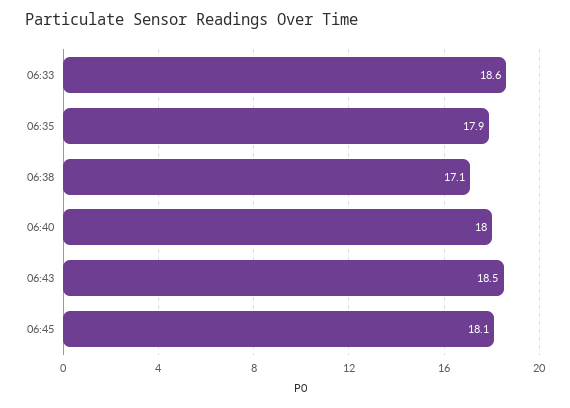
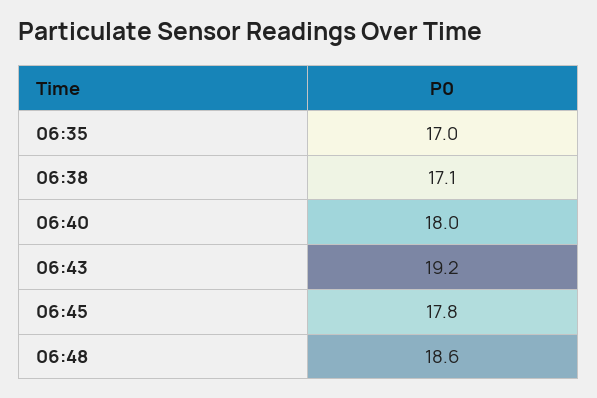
06:33: 18.6 -> none
06:35: 17.9 -> 17
06:43: 18.5 -> 19.2
06:45: 18.1 -> 17.8
06:48: none -> 18.6

